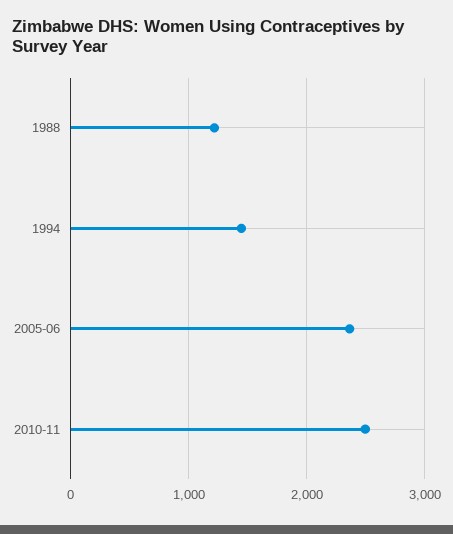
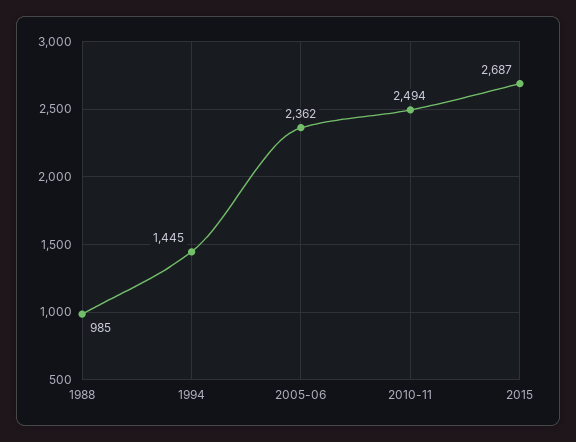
1988: 1200 -> 985
2015: none -> 2687

